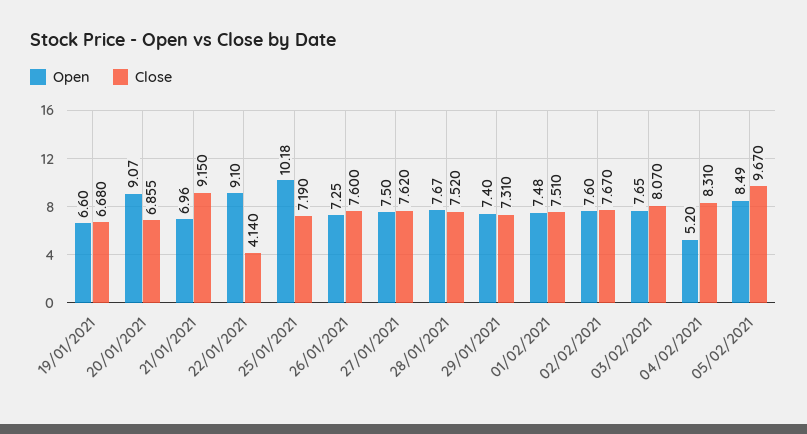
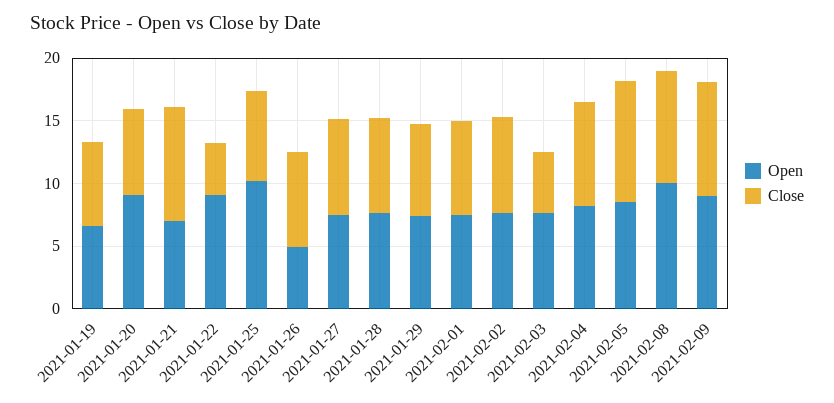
Open, 26/01/2021: 7.25 -> 5
Close, 03/02/2021: 8.07 -> 5
Open, 04/02/2021: 5.2 -> 8
Open, 2021-02-08: none -> 10
Close, 2021-02-08: none -> 9
Open, 2021-02-09: none -> 9
Close, 2021-02-09: none -> 9

